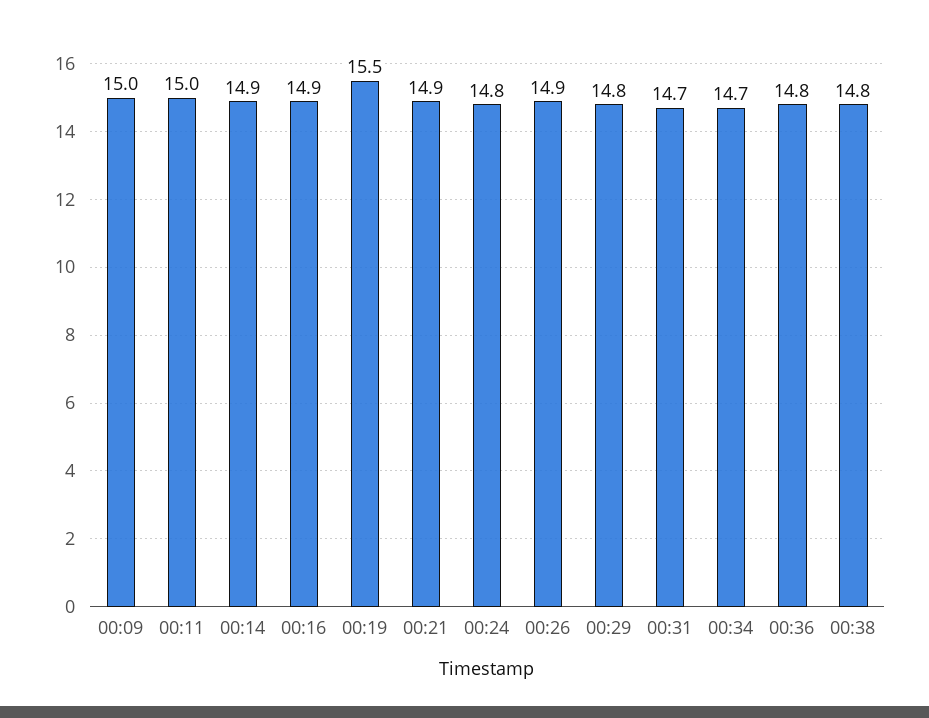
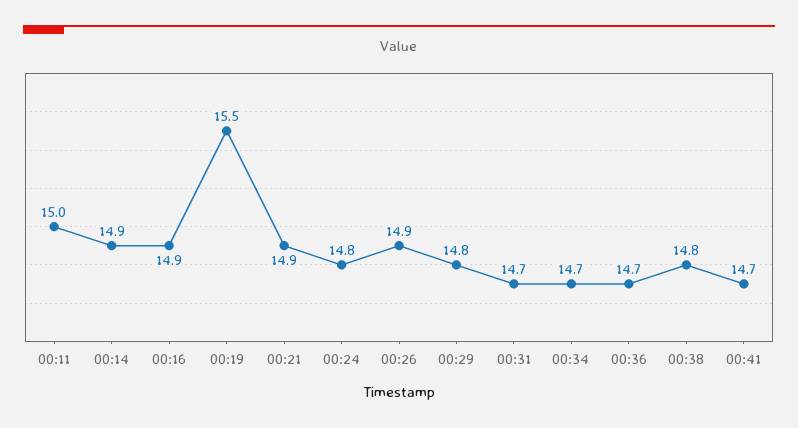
00:09: 15 -> none
00:36: 14.8 -> 14.7
00:41: none -> 14.7

